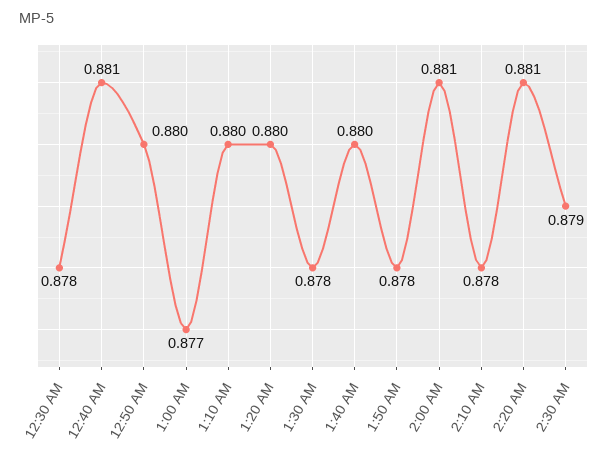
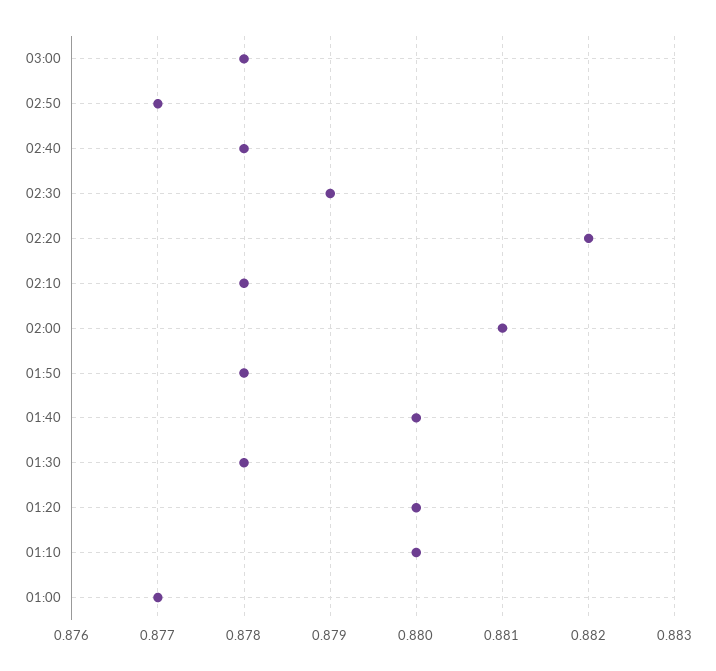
12:30 AM: 0.878 -> none
12:40 AM: 0.881 -> none
12:50 AM: 0.88 -> none
2:20 AM: 0.881 -> 0.882
03:00: none -> 0.878
02:50: none -> 0.877
02:40: none -> 0.878

